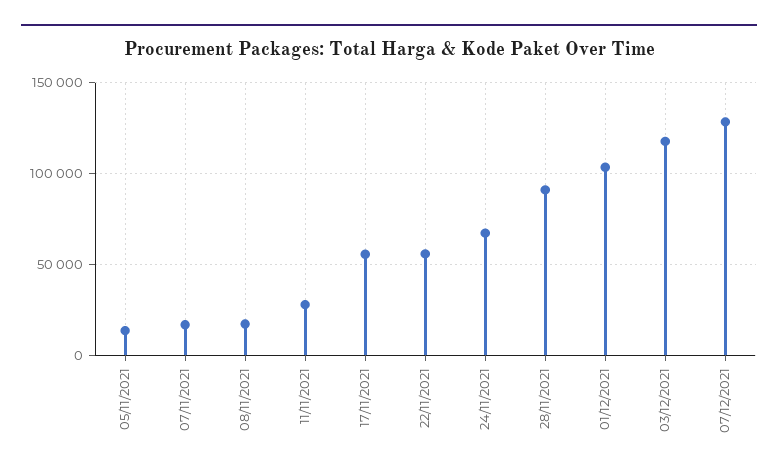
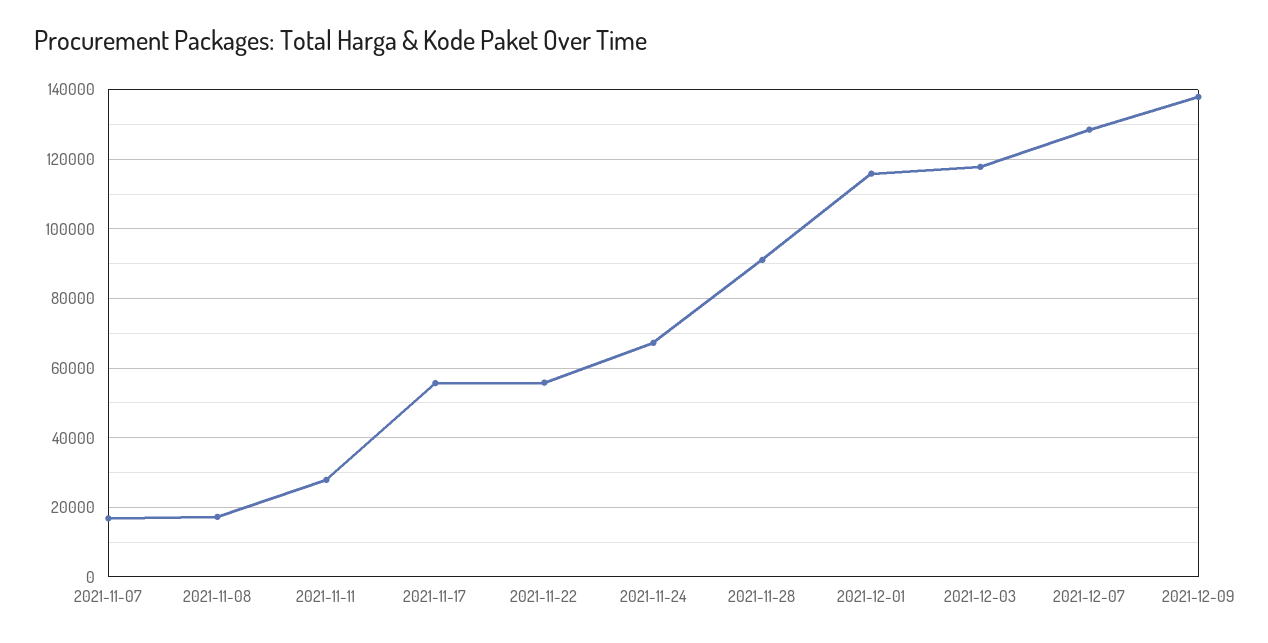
05/11/2021: 15000 -> none
01/12/2021: 105000 -> 116000
2021-12-09: none -> 138000

